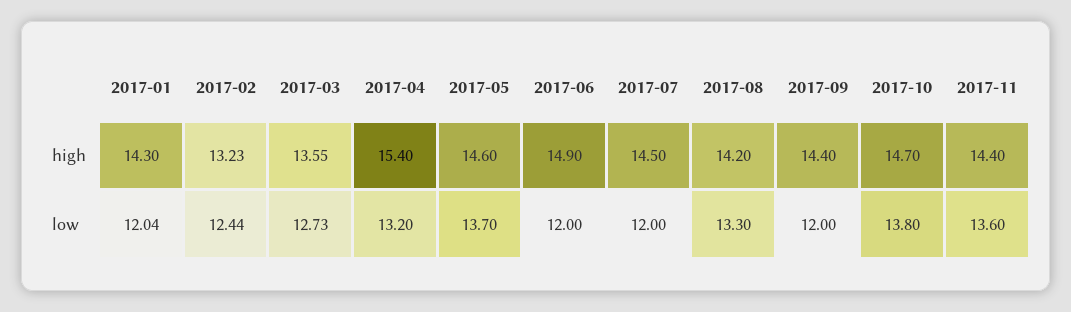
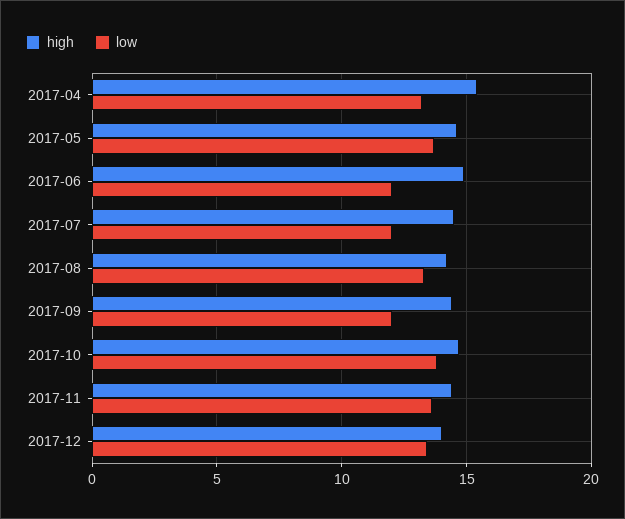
high, 2017-01: 14.3 -> none
high, 2017-02: 13.23 -> none
high, 2017-03: 13.55 -> none
low, 2017-01: 12.04 -> none
low, 2017-02: 12.44 -> none
low, 2017-03: 12.73 -> none
high, 2017-12: none -> 14
low, 2017-12: none -> 13.5

